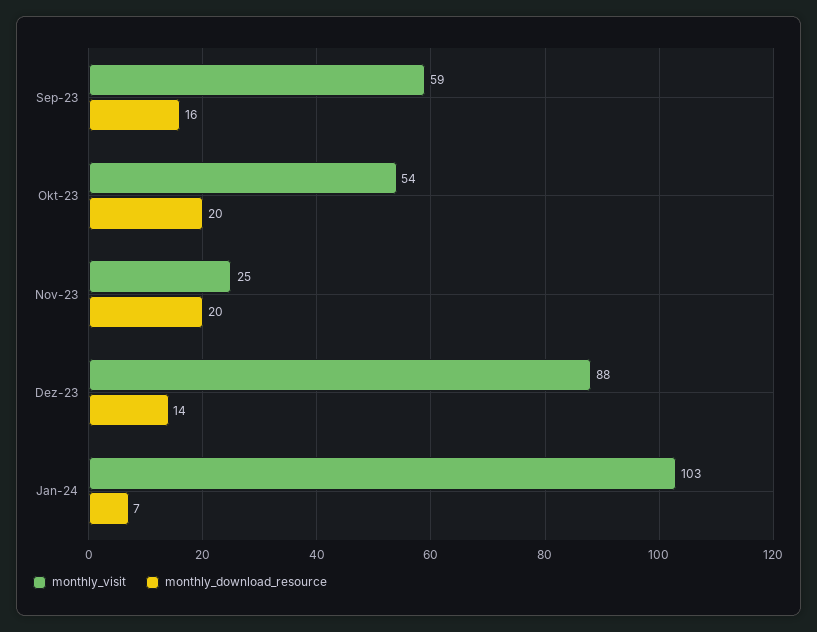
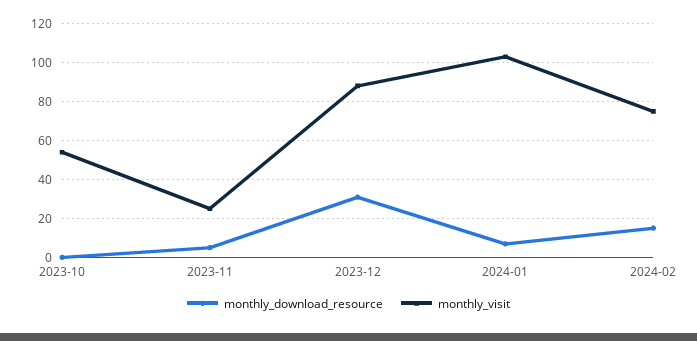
monthly_visit, Sep-23: 59 -> none
monthly_download_resource, Sep-23: 16 -> none
monthly_download_resource, Okt-23: 20 -> 0
monthly_download_resource, Nov-23: 20 -> 5
monthly_download_resource, Dez-23: 14 -> 30
monthly_download_resource, 2024-02: none -> 15
monthly_visit, 2024-02: none -> 75

